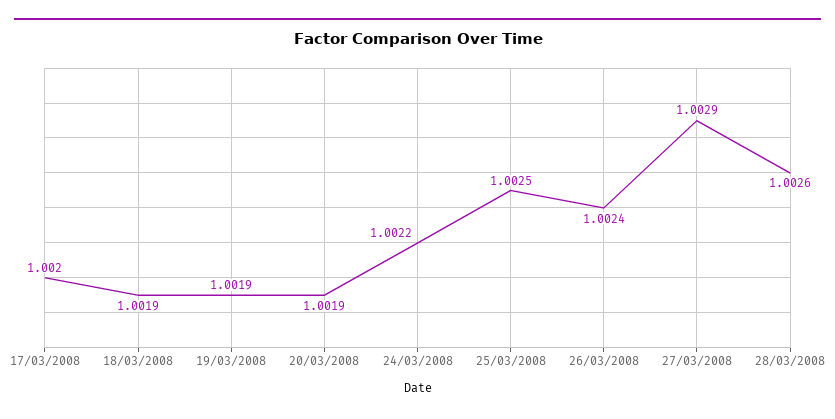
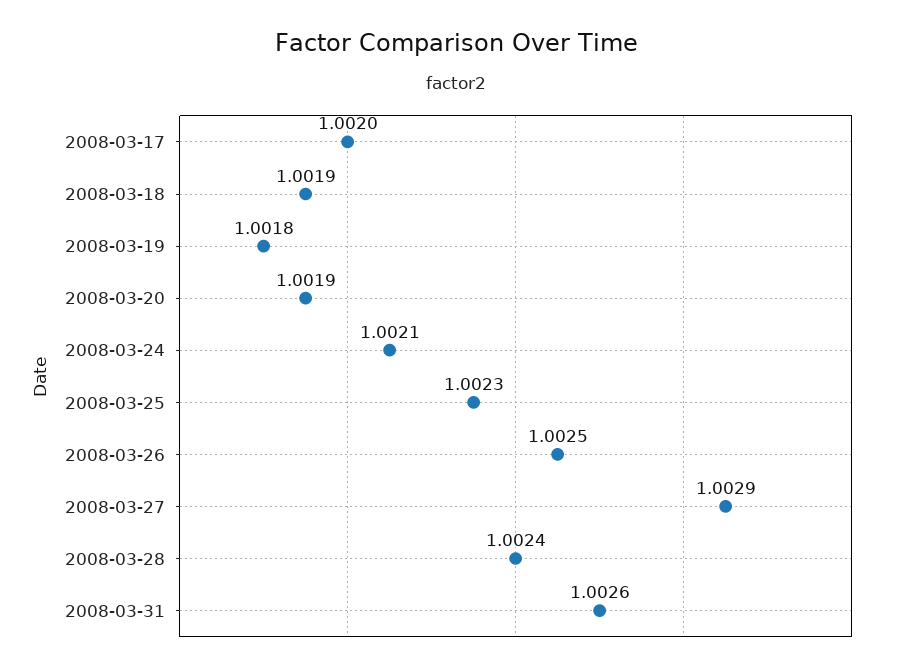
19/03/2008: 1.0019 -> 1.0018
24/03/2008: 1.0022 -> 1.0021
25/03/2008: 1.0025 -> 1.0023
26/03/2008: 1.0024 -> 1.0025
28/03/2008: 1.0026 -> 1.0024
2008-03-31: none -> 1.0026

